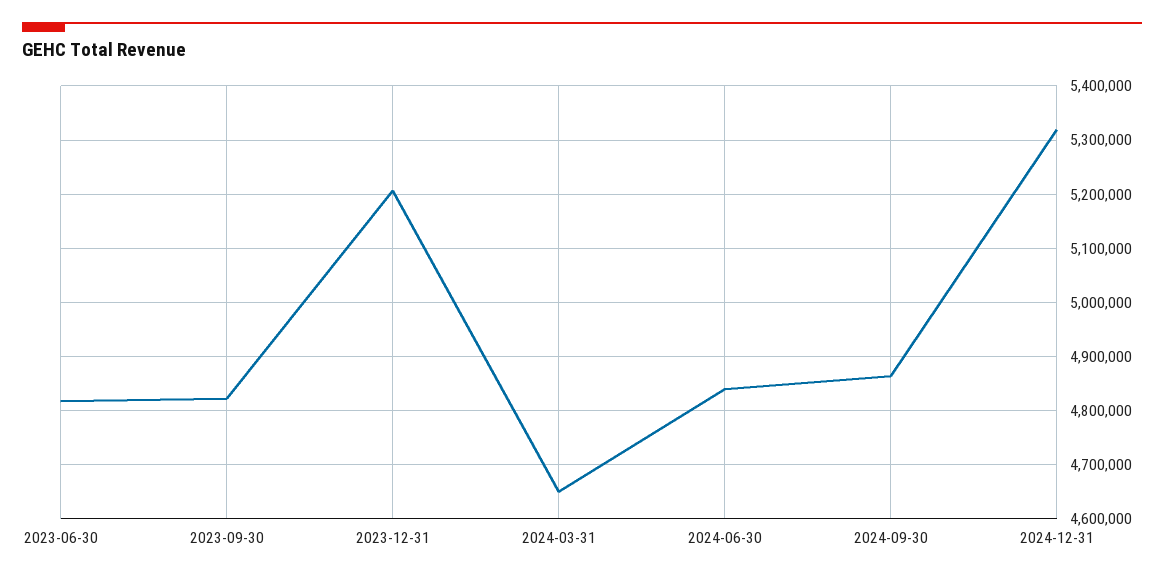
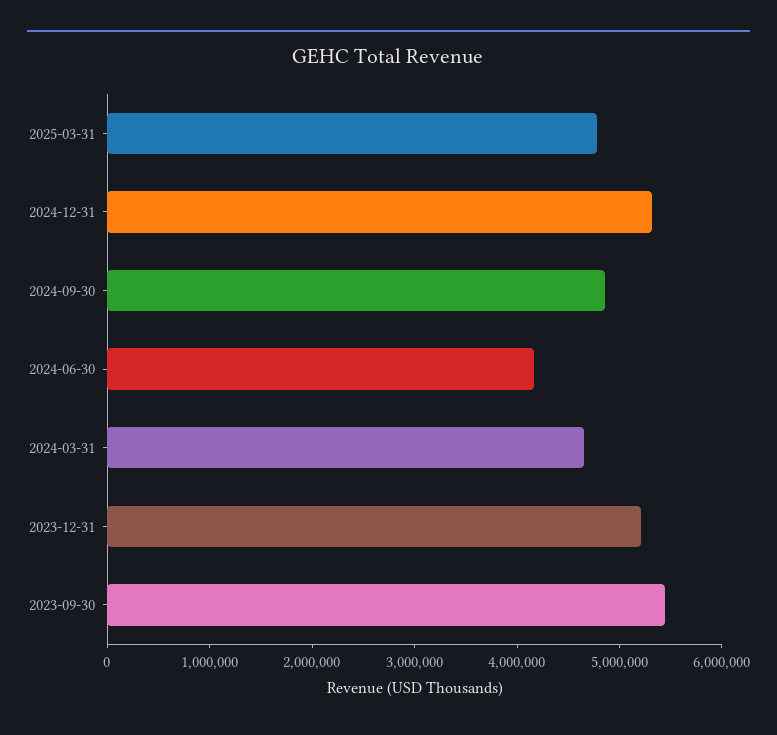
2023-06-30: 4820000 -> none
2023-09-30: 4820000 -> 5400000
2024-06-30: 4840000 -> 4200000
2025-03-31: none -> 4800000

